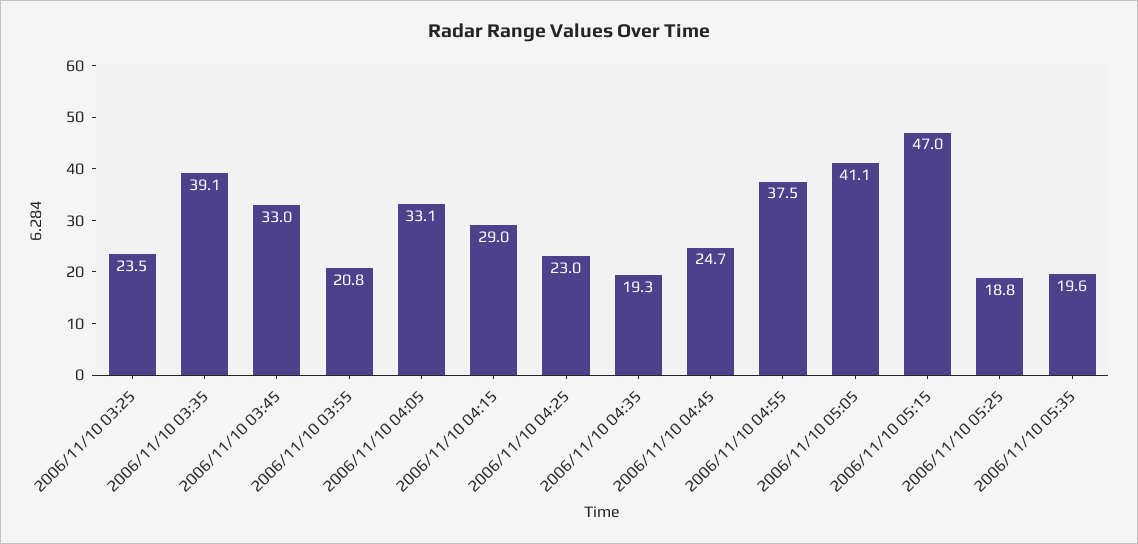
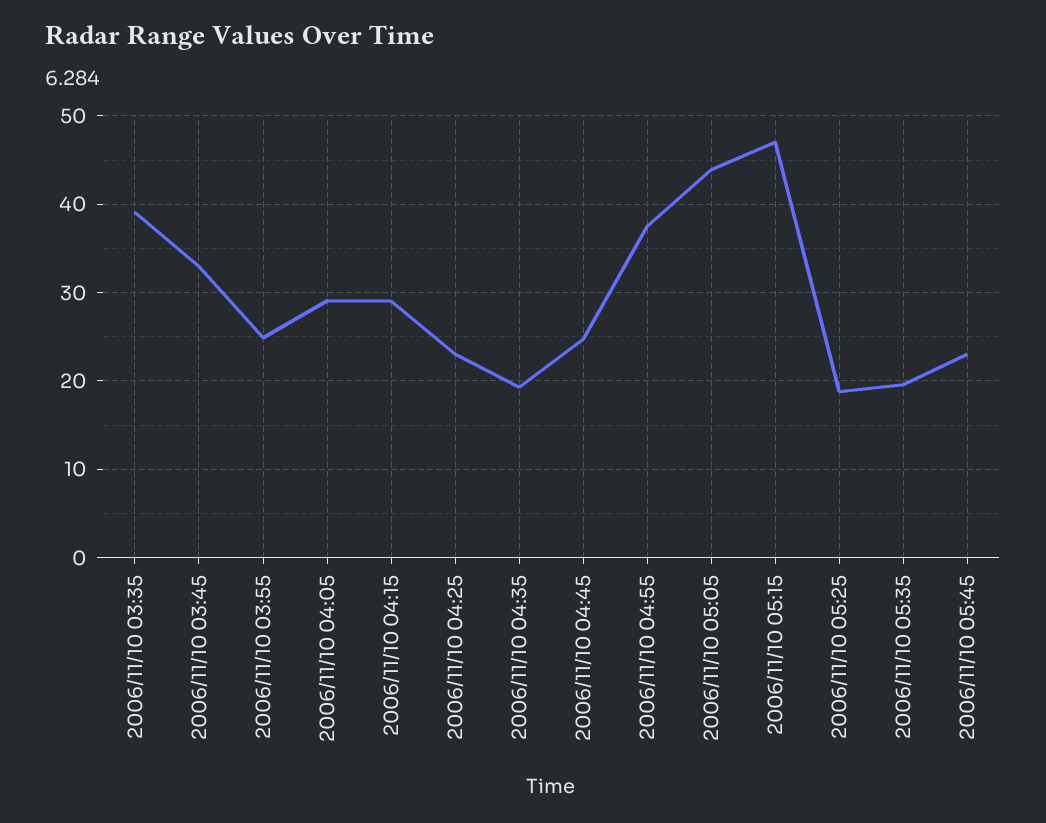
2006/11/10 03:25: 23.5 -> none
2006/11/10 03:55: 20.8 -> 25
2006/11/10 04:05: 33.1 -> 29
2006/11/10 05:05: 41.1 -> 44
2006/11/10 05:45: none -> 23

